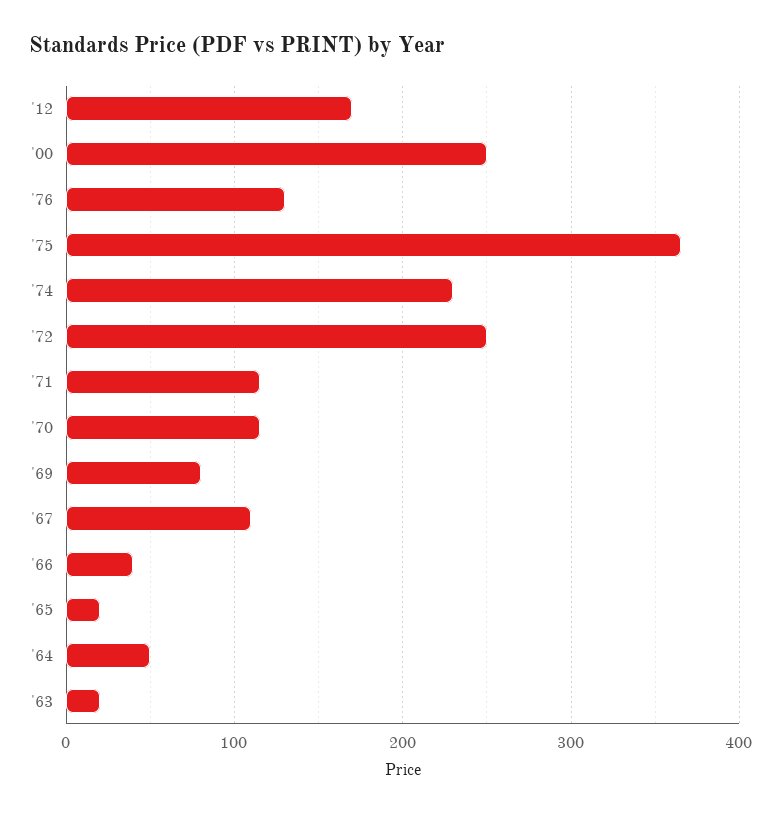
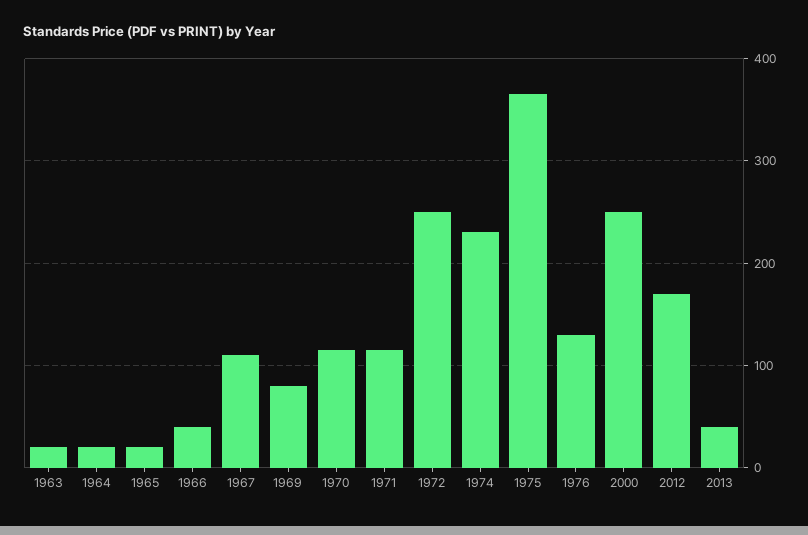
'64: 50 -> 20
2013: none -> 40

